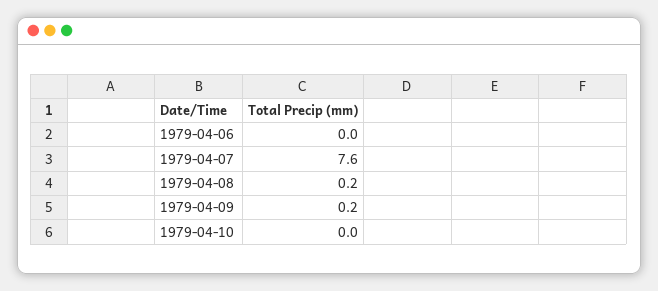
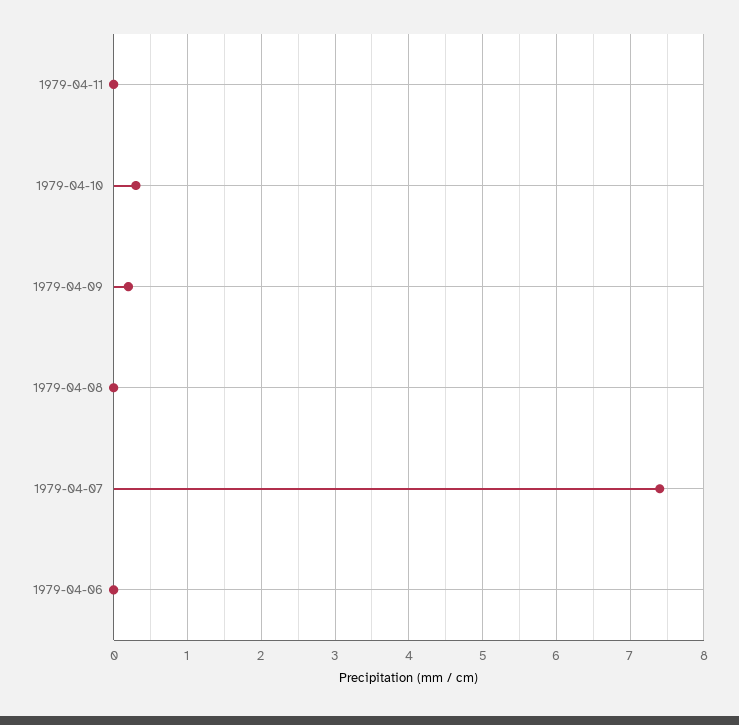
1979-04-07: 7.6 -> 7.4
1979-04-08: 0.2 -> 0
1979-04-10: 0 -> 0.3
1979-04-11: none -> 0

